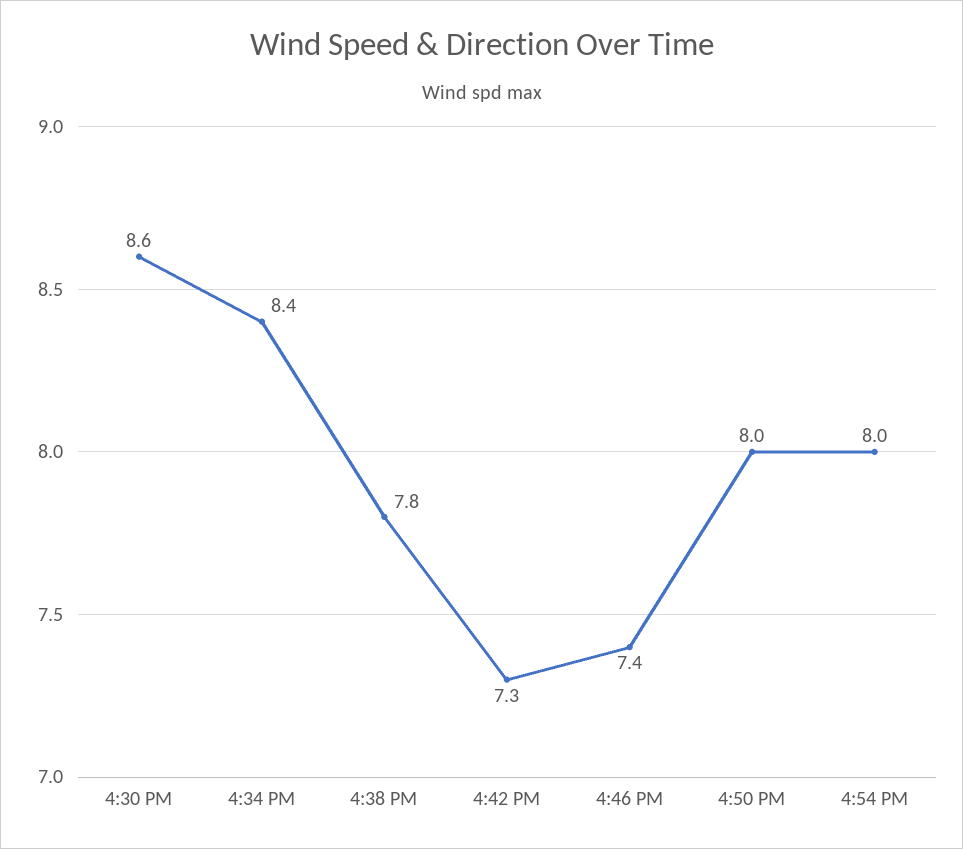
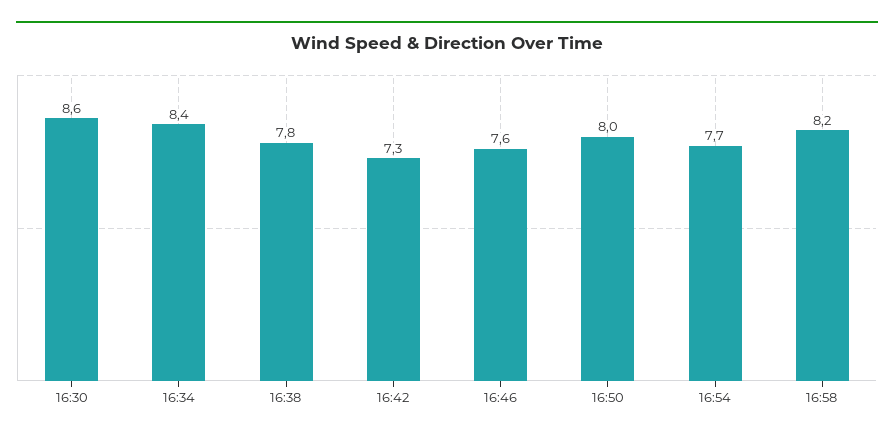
4:46 PM: 7.4 -> 7.6
4:54 PM: 8 -> 7.7
16:58: none -> 8.2

